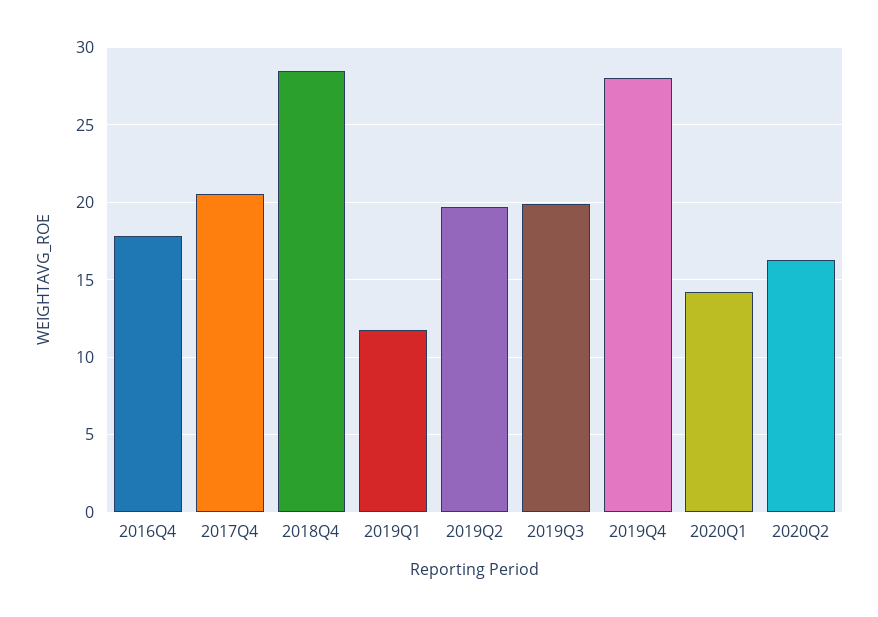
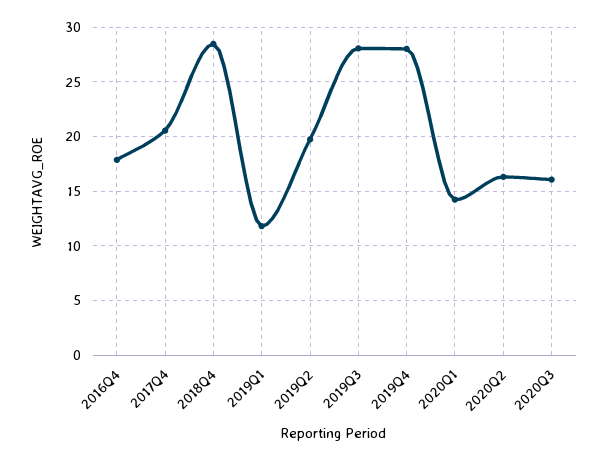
2019Q3: 20 -> 28
2020Q3: none -> 16

